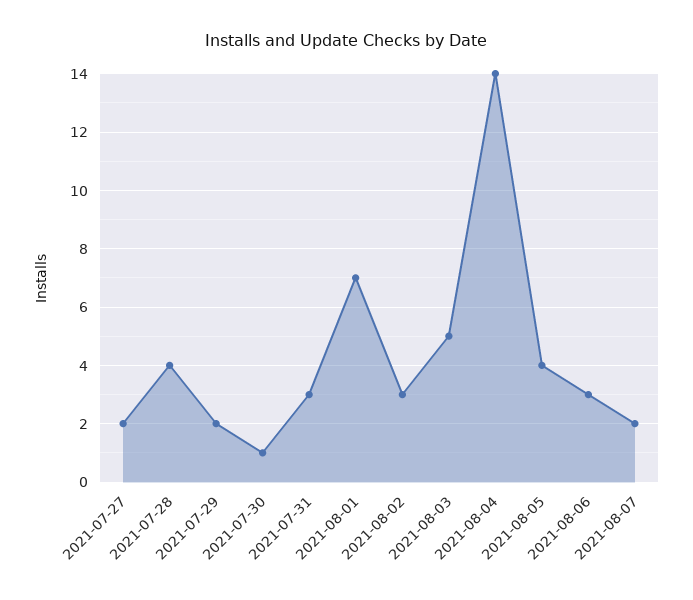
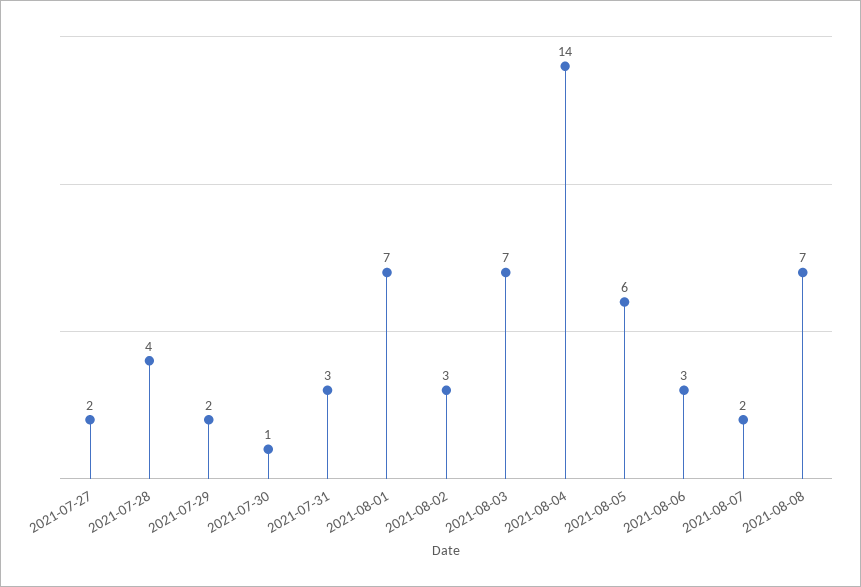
2021-08-03: 5 -> 7
2021-08-05: 4 -> 6
2021-08-08: none -> 7

